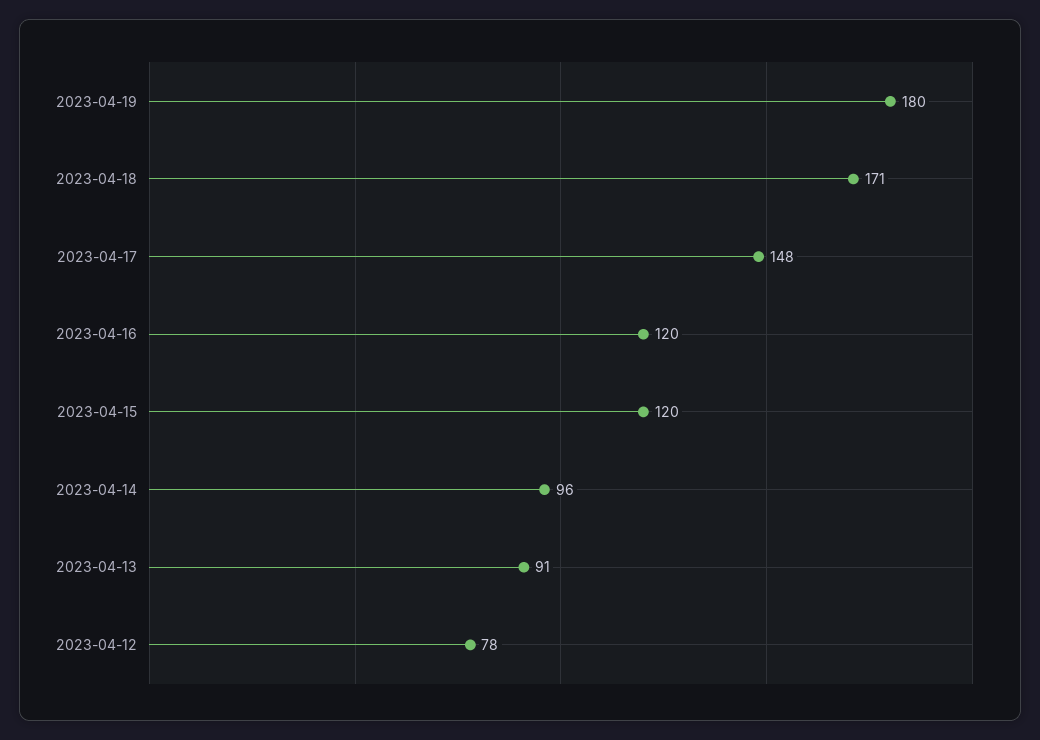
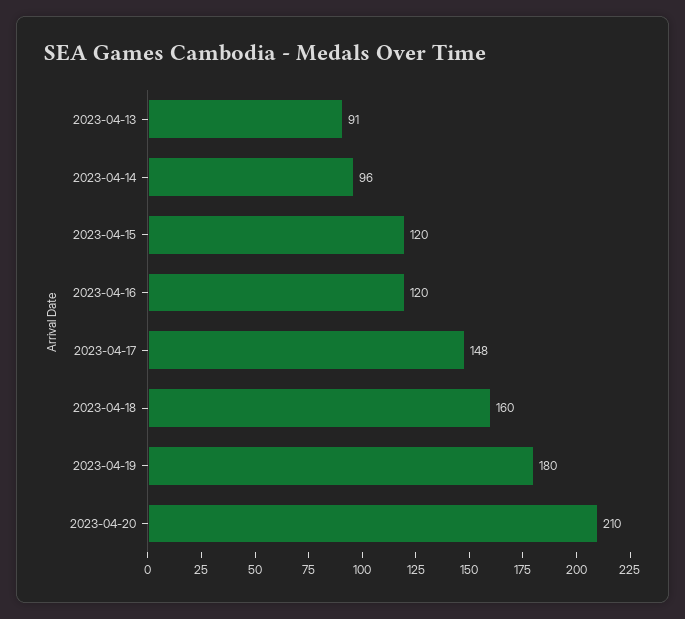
2023-04-18: 171 -> 160
2023-04-12: 78 -> none
2023-04-20: none -> 210

